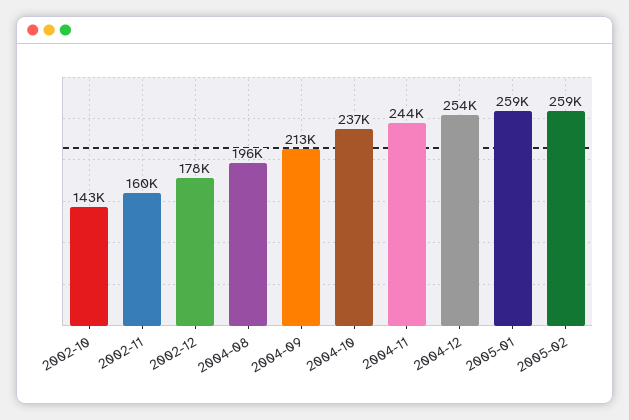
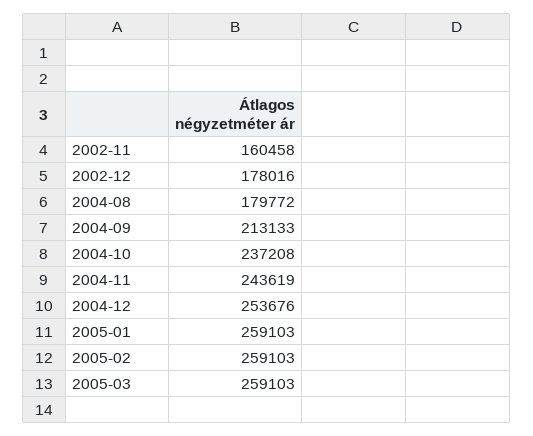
2002-10: 143000 -> none
2004-08: 196000 -> 179772
2005-03: none -> 259103

